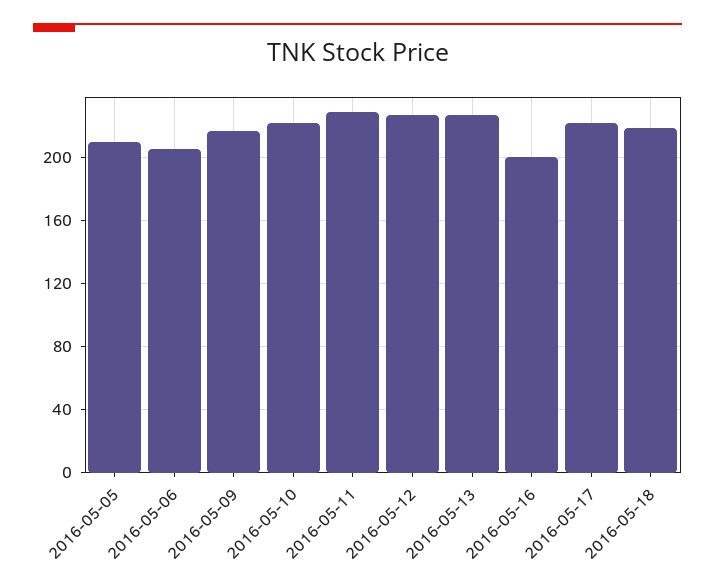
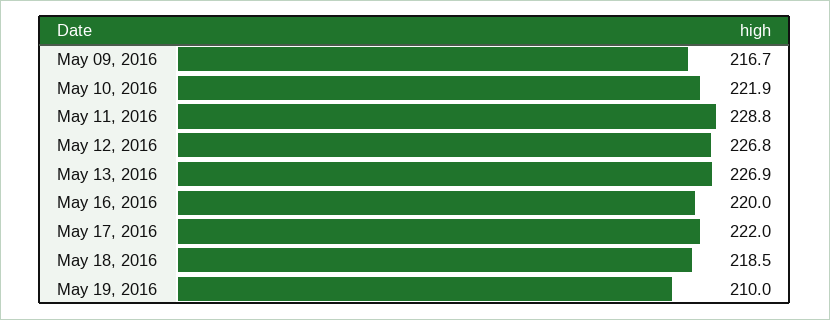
2016-05-05: 210 -> none
2016-05-06: 205 -> none
2016-05-16: 200 -> 220
May 19, 2016: none -> 210

